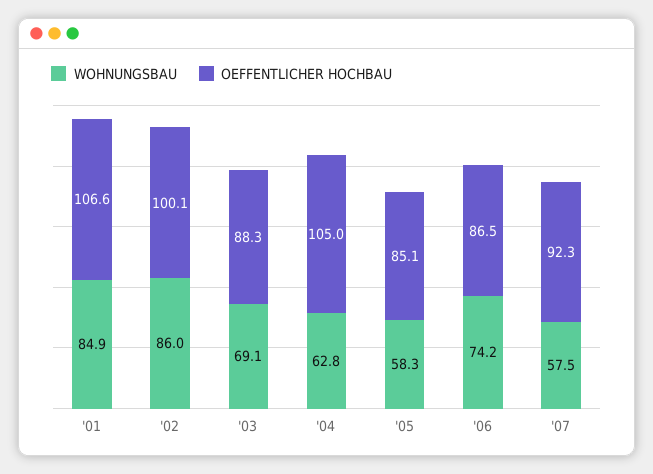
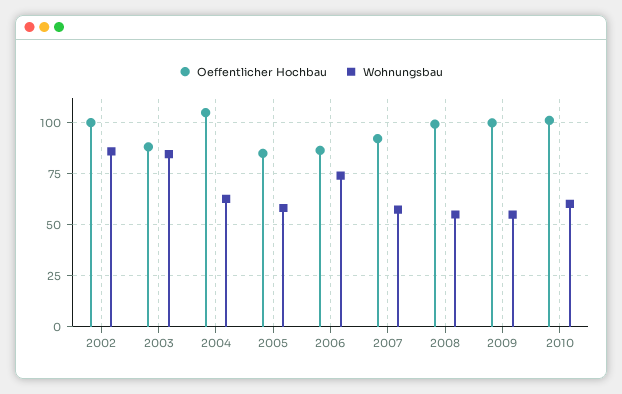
WOHNUNGSBAU, '01: 84.9 -> none
OEFFENTLICHER HOCHBAU, '01: 106.6 -> none
WOHNUNGSBAU, '03: 69.1 -> 85
OEFFENTLICHER HOCHBAU, 2008: none -> 100
WOHNUNGSBAU, 2008: none -> 55
OEFFENTLICHER HOCHBAU, 2009: none -> 100
WOHNUNGSBAU, 2009: none -> 55
OEFFENTLICHER HOCHBAU, 2010: none -> 100
WOHNUNGSBAU, 2010: none -> 60

